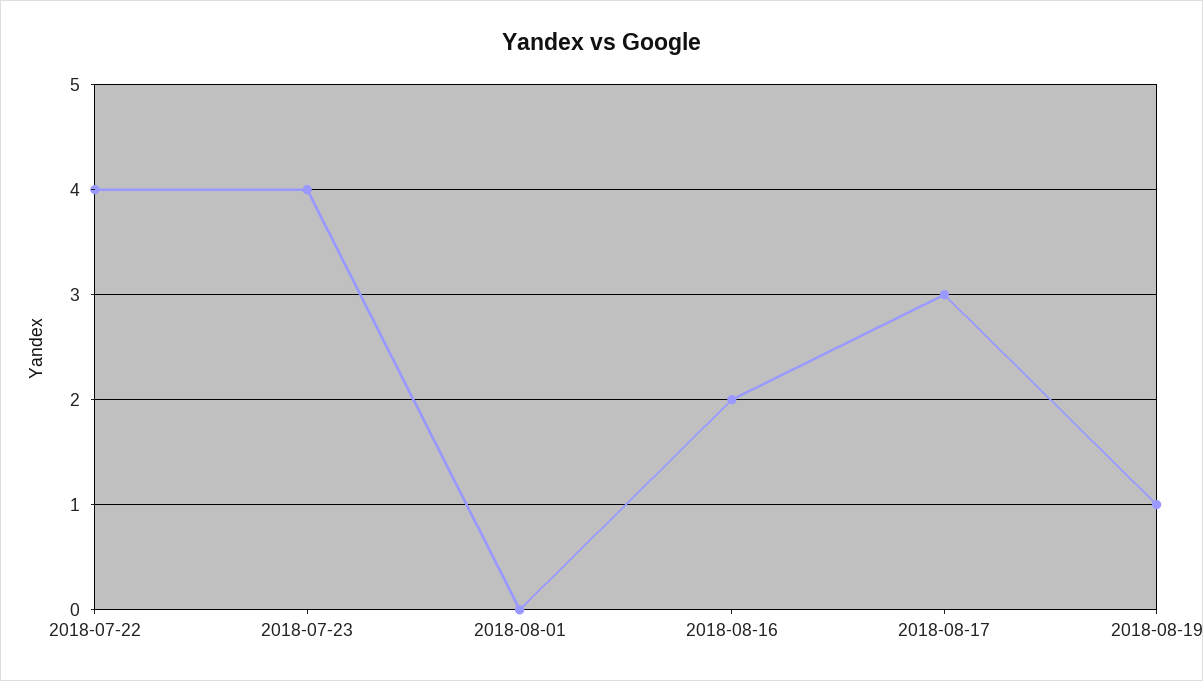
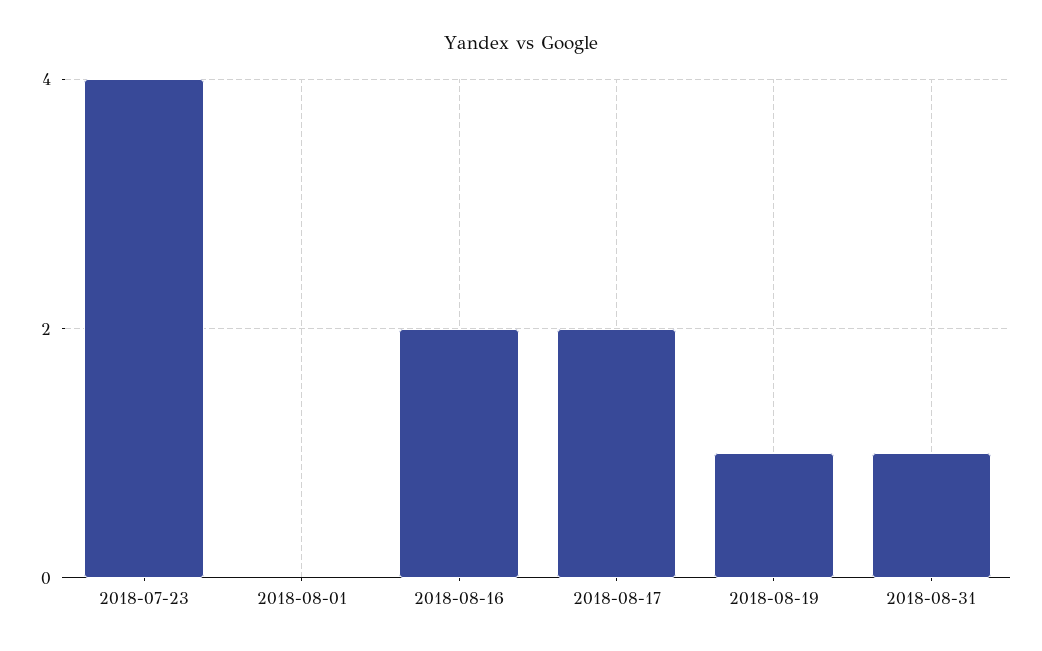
2018-07-22: 4 -> none
2018-08-17: 3 -> 2
2018-08-31: none -> 1

